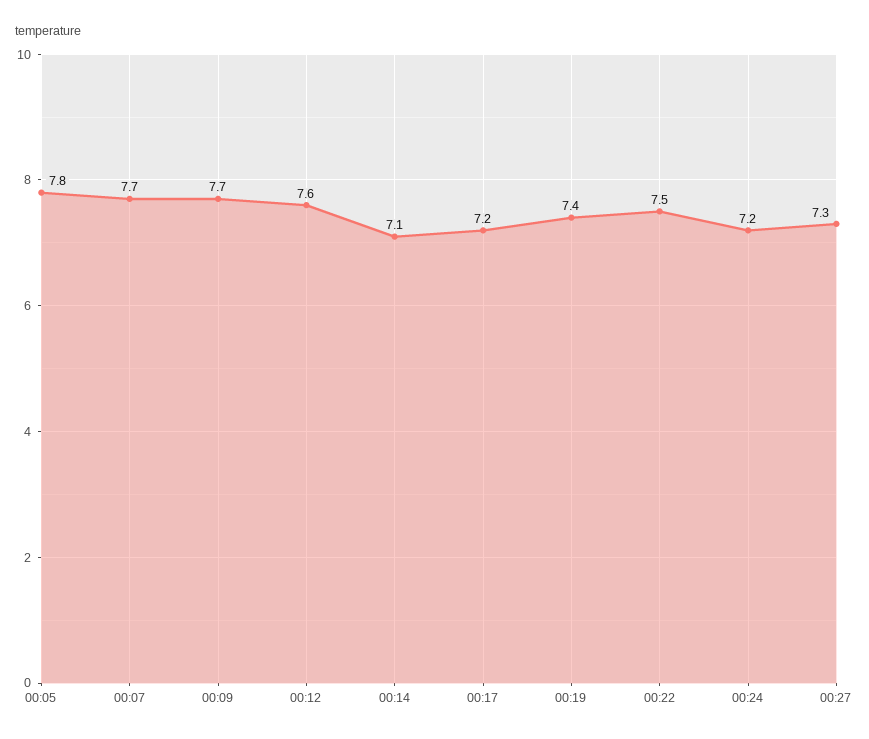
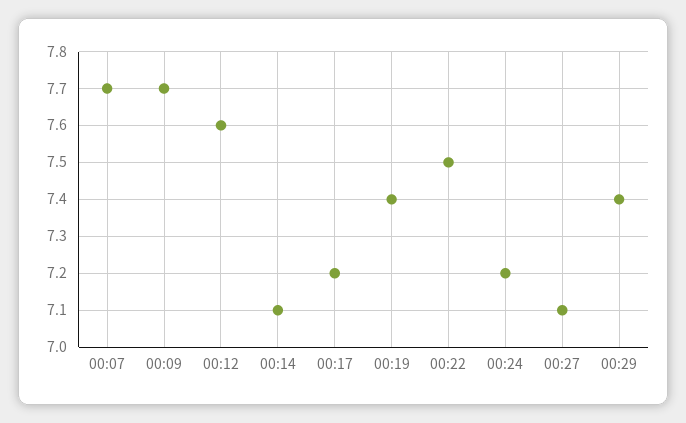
00:05: 7.8 -> none
00:27: 7.3 -> 7.1
00:29: none -> 7.4

